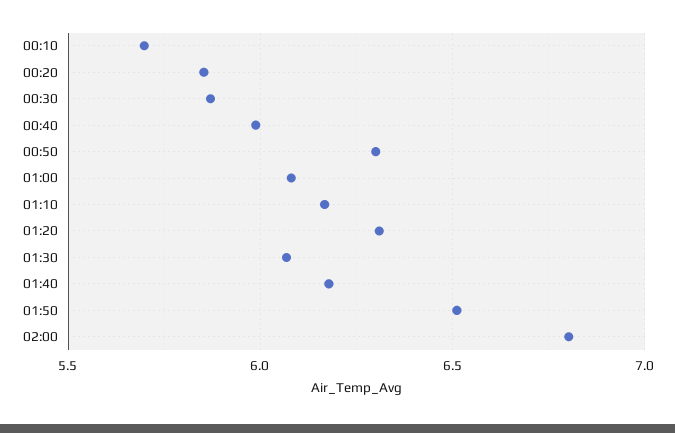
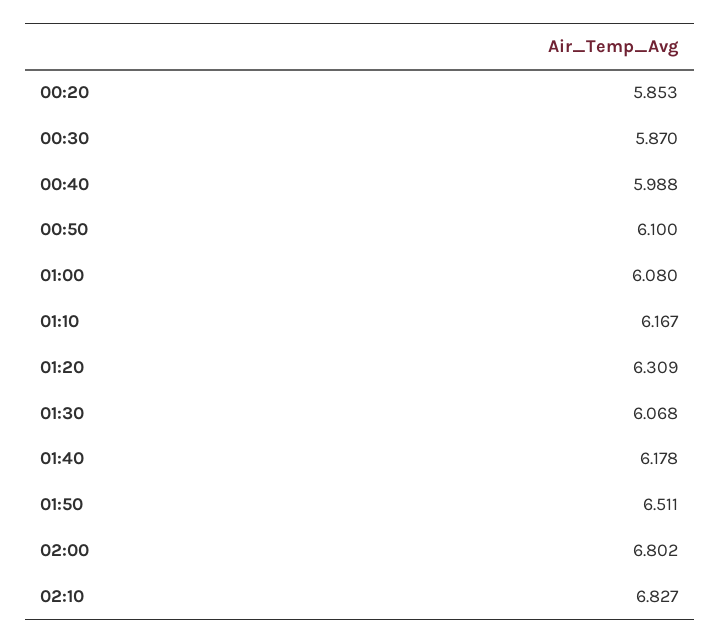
00:10: 5.7 -> none
00:50: 6.3 -> 6.1
02:10: none -> 6.827

